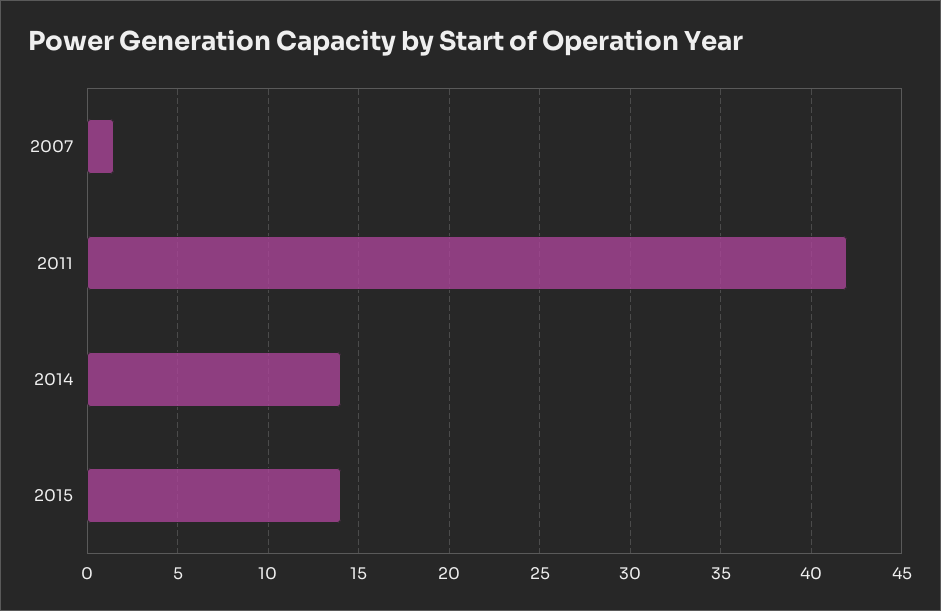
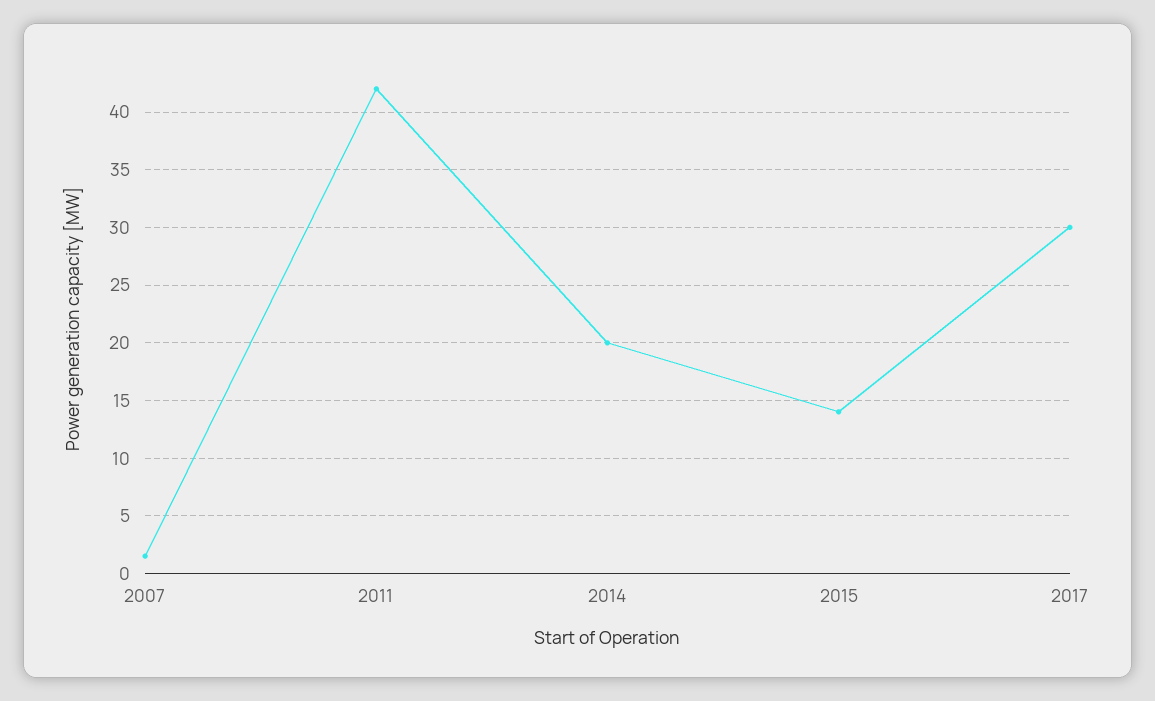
2014: 14 -> 20
2017: none -> 30

